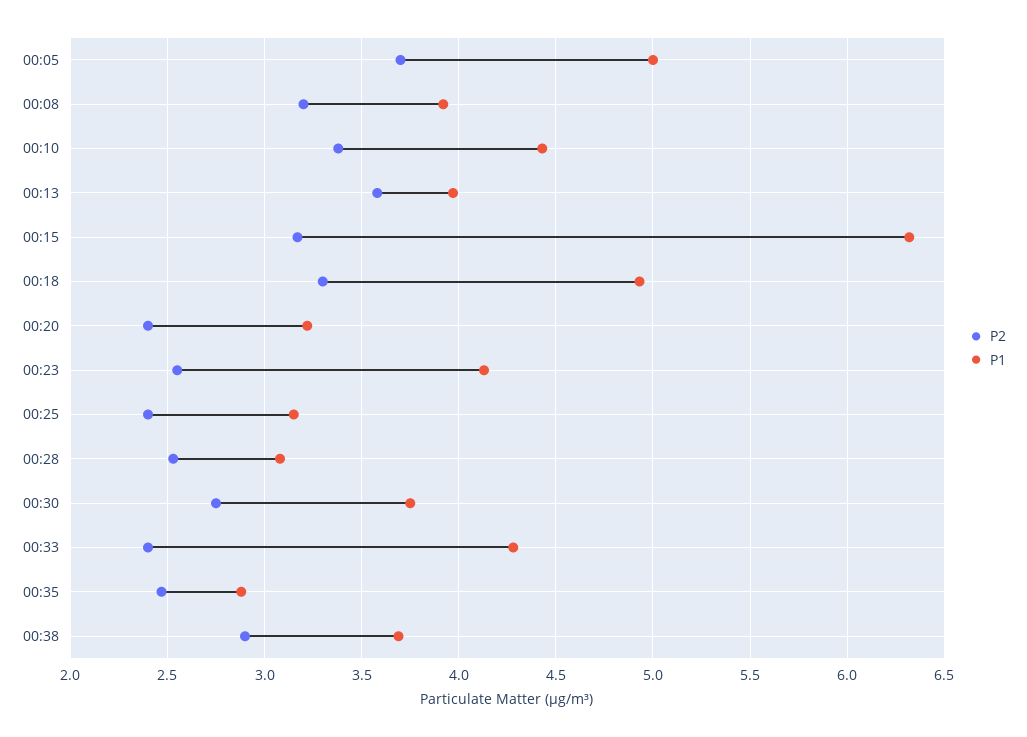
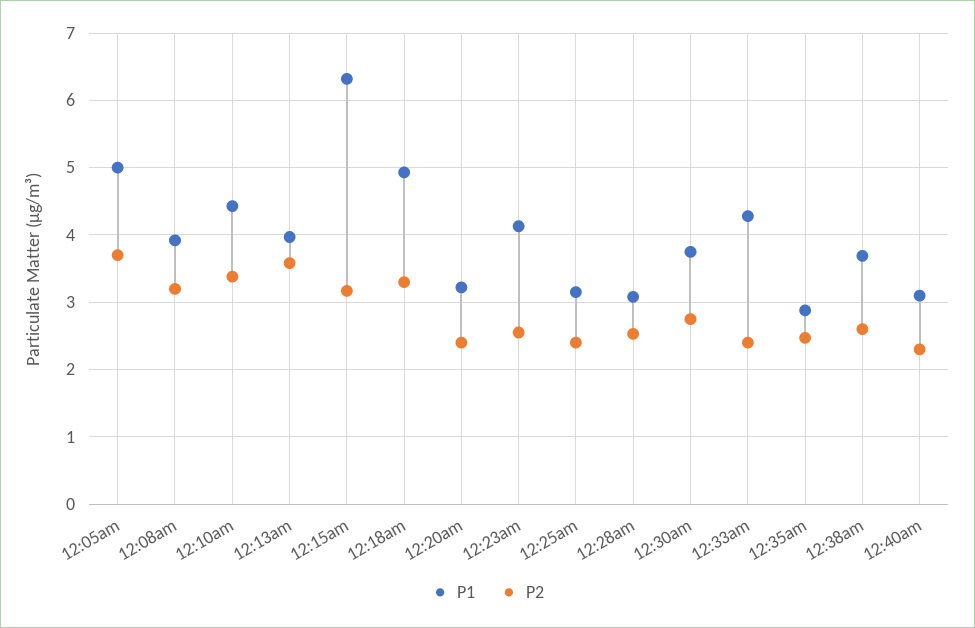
P2, 00:38: 2.9 -> 2.6
P1, 12:40am: none -> 3.1
P2, 12:40am: none -> 2.3

